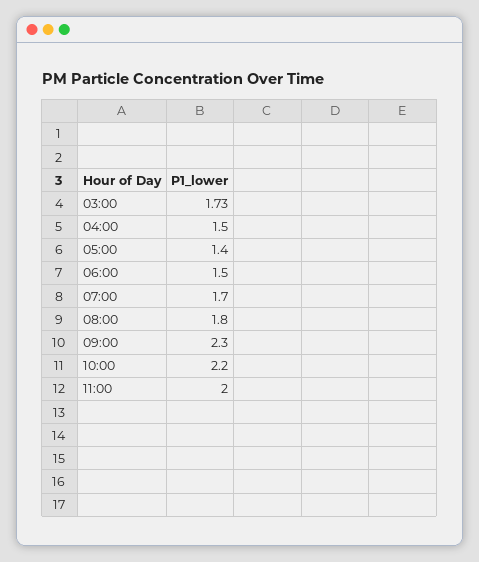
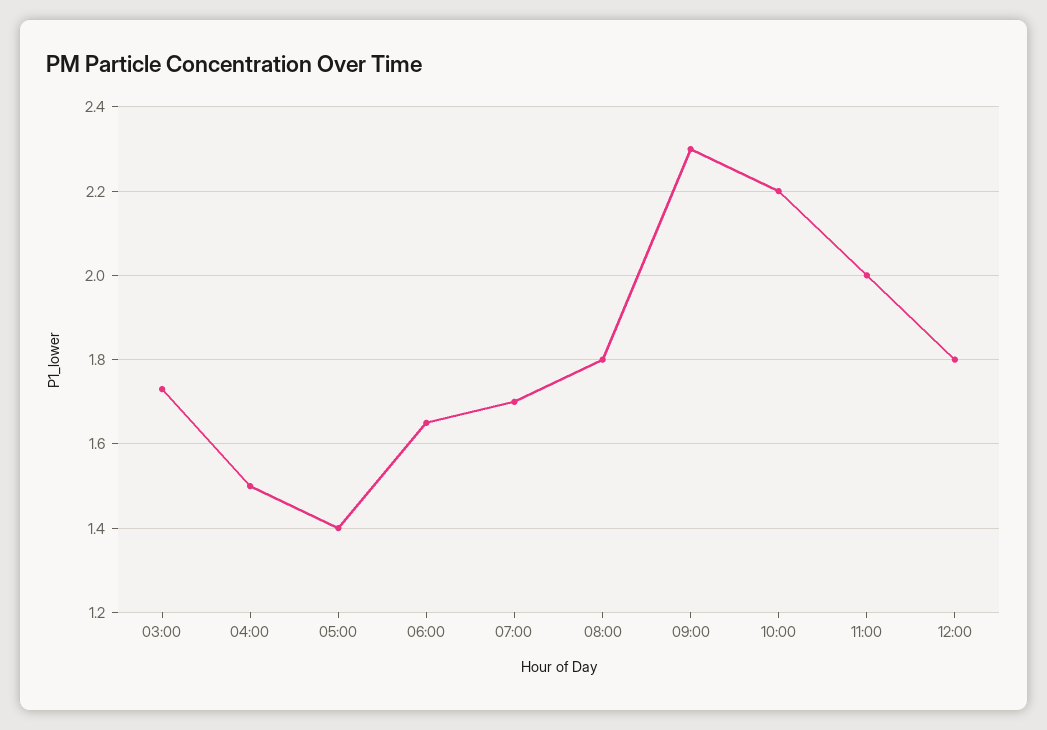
06:00: 1.5 -> 1.65
12:00: none -> 1.8

